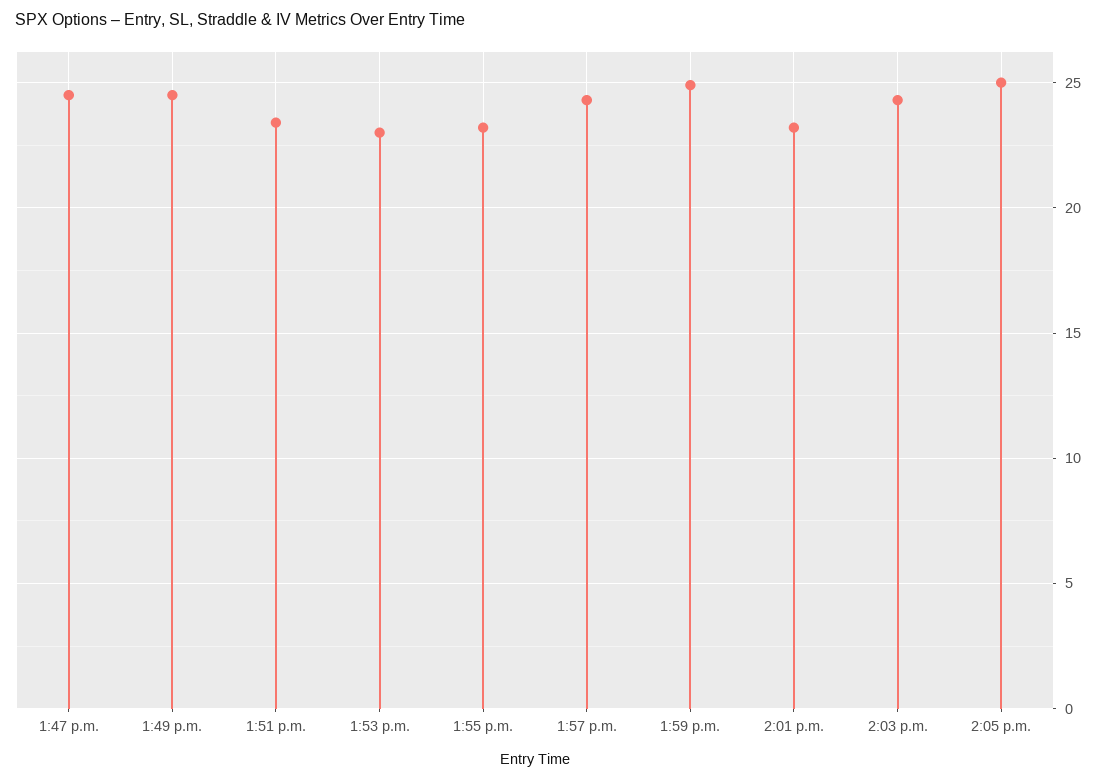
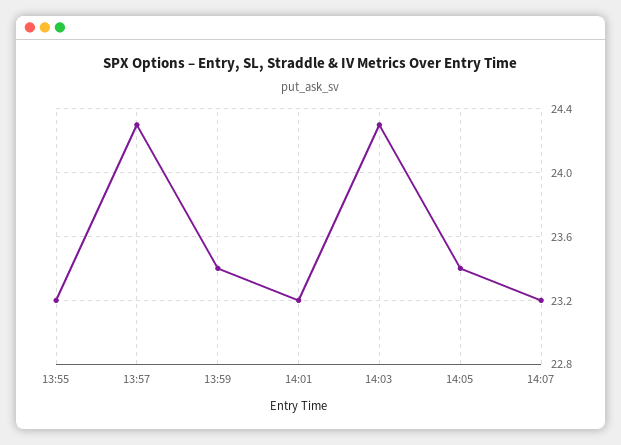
1:47 p.m.: 24.5 -> none
1:49 p.m.: 24.5 -> none
1:51 p.m.: 23.5 -> none
1:53 p.m.: 23 -> none
1:59 p.m.: 25 -> 23.4
2:05 p.m.: 25 -> 23.4
14:07: none -> 23.2

